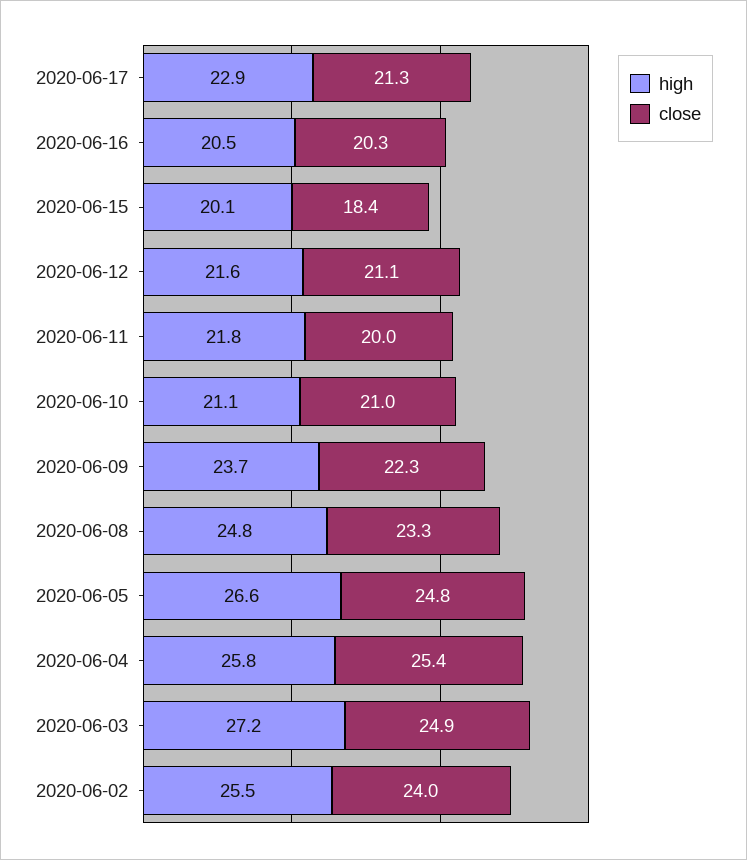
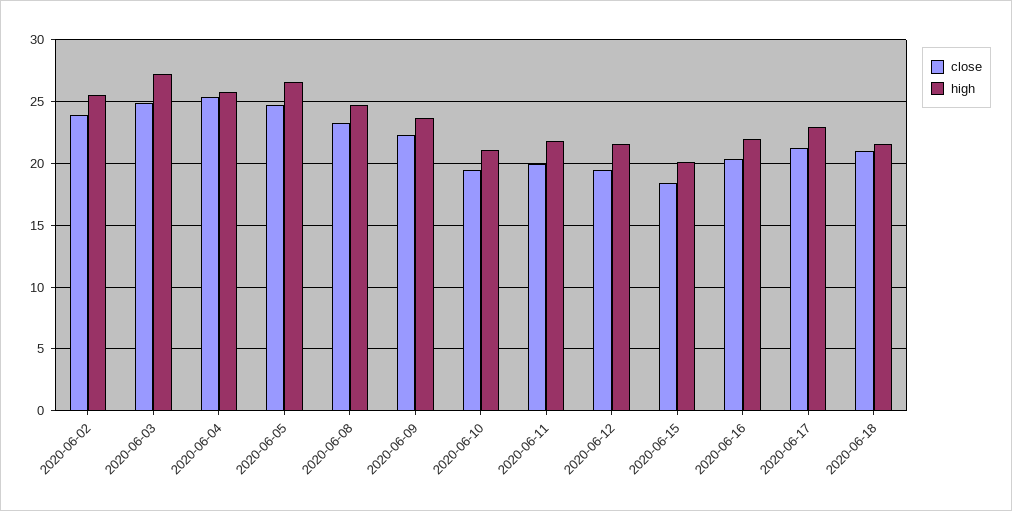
high, 2020-06-16: 20.5 -> 22
close, 2020-06-12: 21.1 -> 19.5
close, 2020-06-10: 21 -> 19.5
close, 2020-06-18: none -> 21
high, 2020-06-18: none -> 21.5

